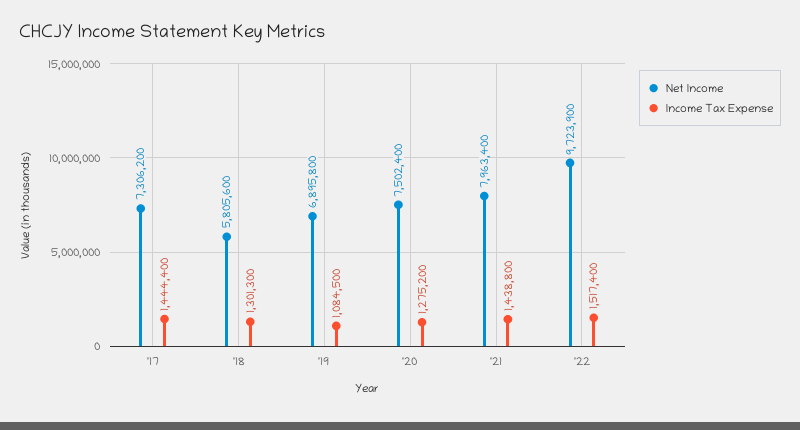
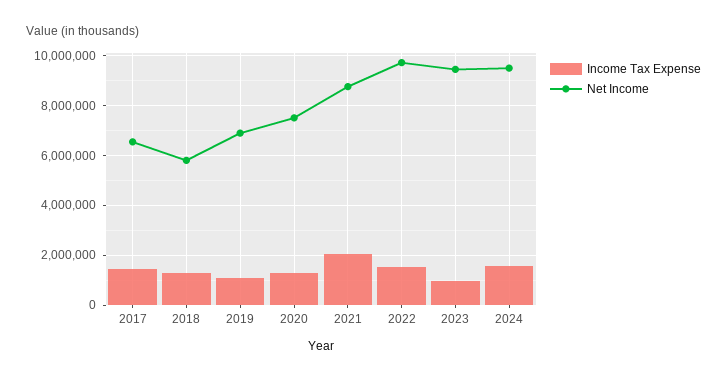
Net Income, '17: 7306200 -> 6500000
Net Income, '21: 7963400 -> 8750000
Income Tax Expense, '21: 1438800 -> 2000000
Income Tax Expense, 2023: none -> 1000000
Net Income, 2023: none -> 9500000
Income Tax Expense, 2024: none -> 1500000
Net Income, 2024: none -> 9500000

